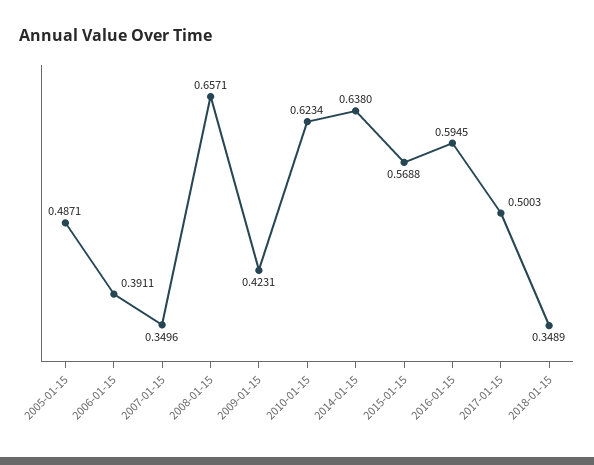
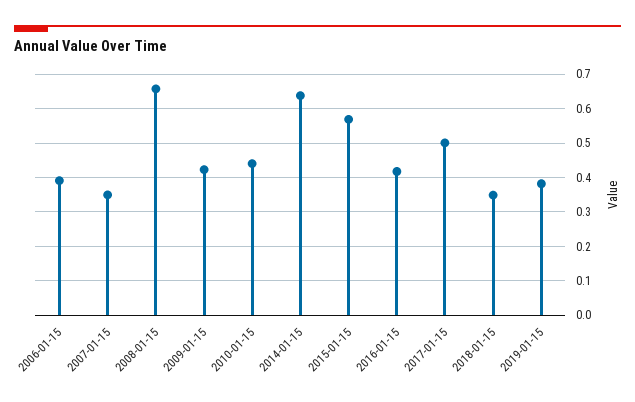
2005-01-15: 0.4871 -> none
2010-01-15: 0.6234 -> 0.44
2016-01-15: 0.5945 -> 0.42
2019-01-15: none -> 0.38

